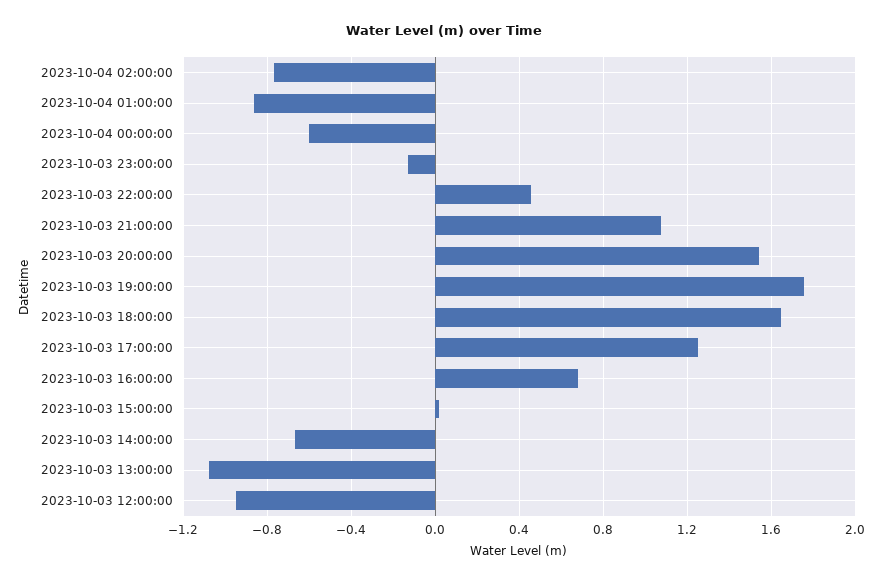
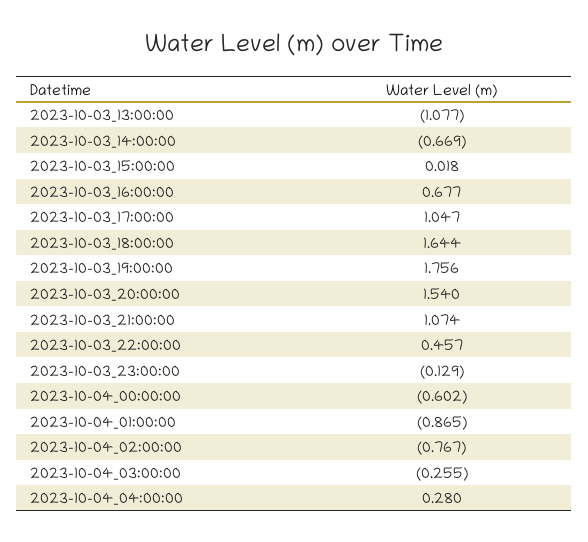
2023-10-03 17:00:00: 1.25 -> 1.047
2023-10-03 12:00:00: -0.95 -> none
2023-10-04_03:00:00: none -> -0.255
2023-10-04_04:00:00: none -> 0.28

